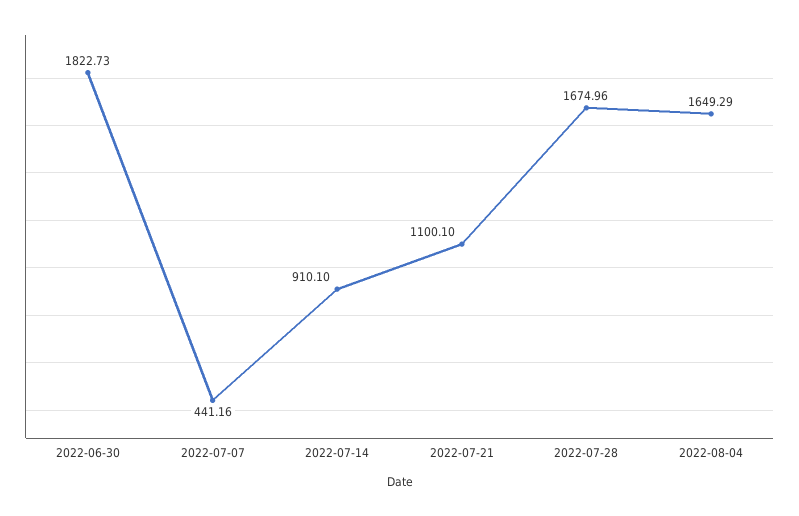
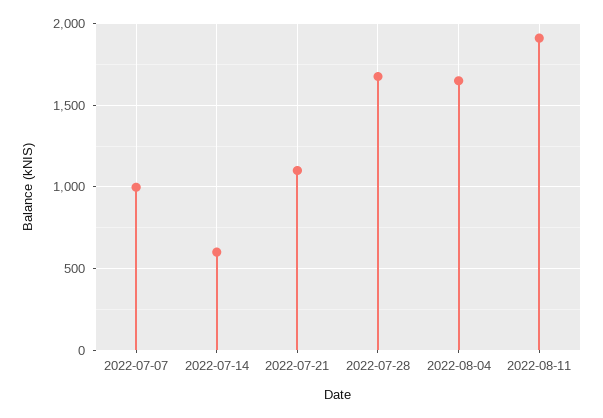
2022-06-30: 1822.73 -> none
2022-07-07: 441.16 -> 1000
2022-07-14: 910.1 -> 600
2022-08-11: none -> 1900

